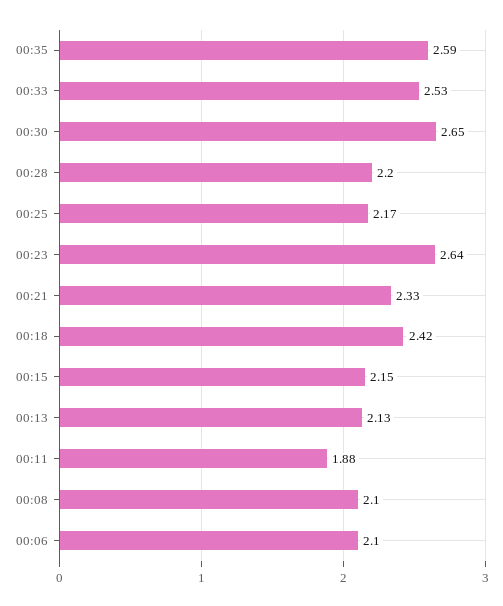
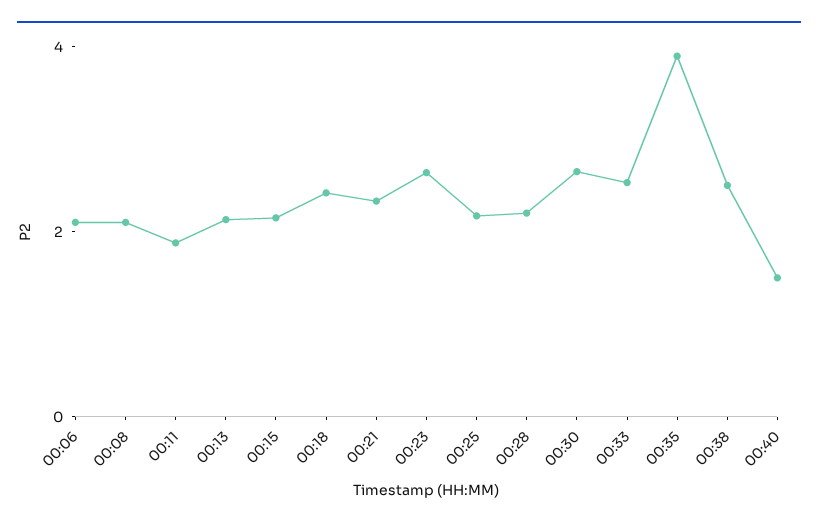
00:35: 2.59 -> 4
00:38: none -> 2.5
00:40: none -> 1.5

